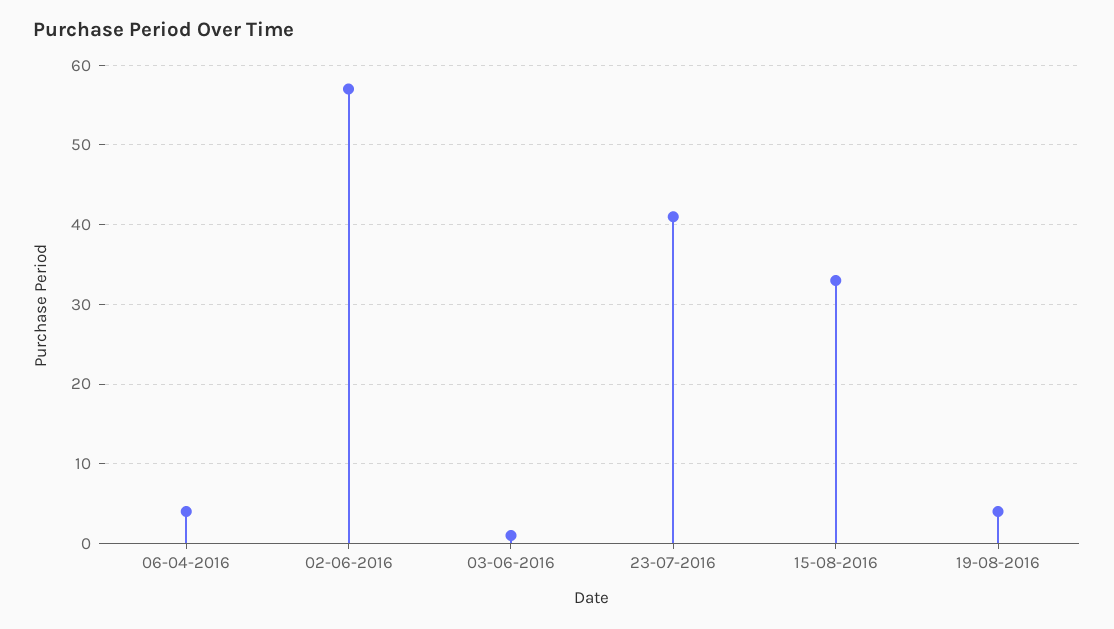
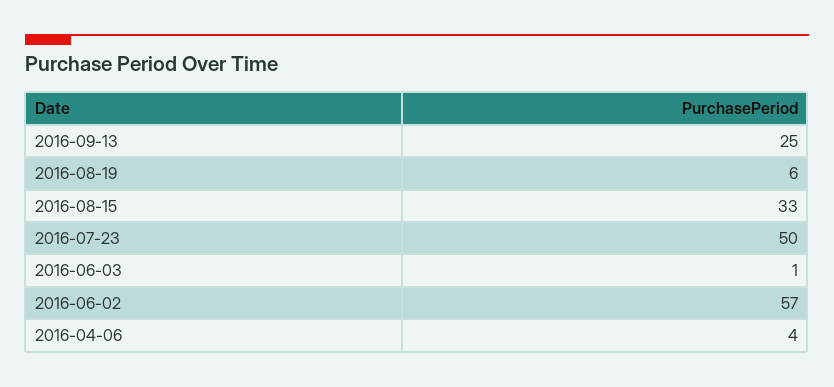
23-07-2016: 41 -> 50
19-08-2016: 4 -> 6
2016-09-13: none -> 25

